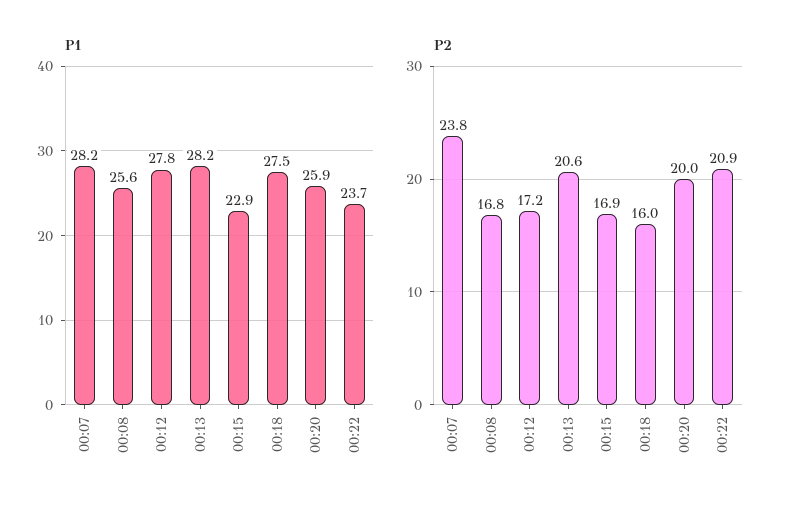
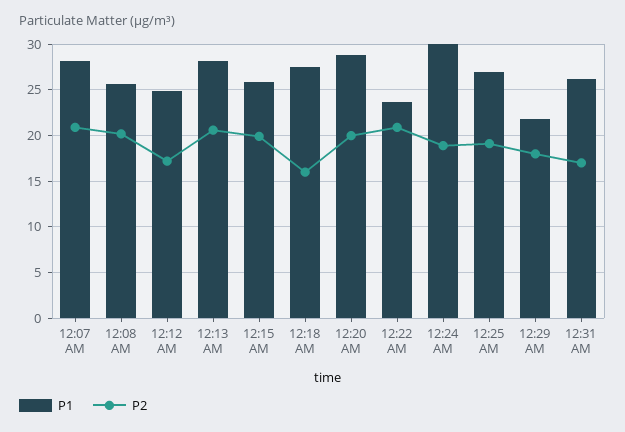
P1, 00:12: 27.8 -> 25
P1, 00:15: 22.9 -> 26
P1, 00:20: 25.9 -> 29
P2, 00:07: 23.8 -> 21
P2, 00:08: 16.8 -> 20
P2, 00:15: 16.9 -> 20
P1, 12:24 AM: none -> 30
P2, 12:24 AM: none -> 19
P1, 12:25 AM: none -> 27
P2, 12:25 AM: none -> 19
P1, 12:29 AM: none -> 22
P2, 12:29 AM: none -> 18
P1, 12:31 AM: none -> 26
P2, 12:31 AM: none -> 17

